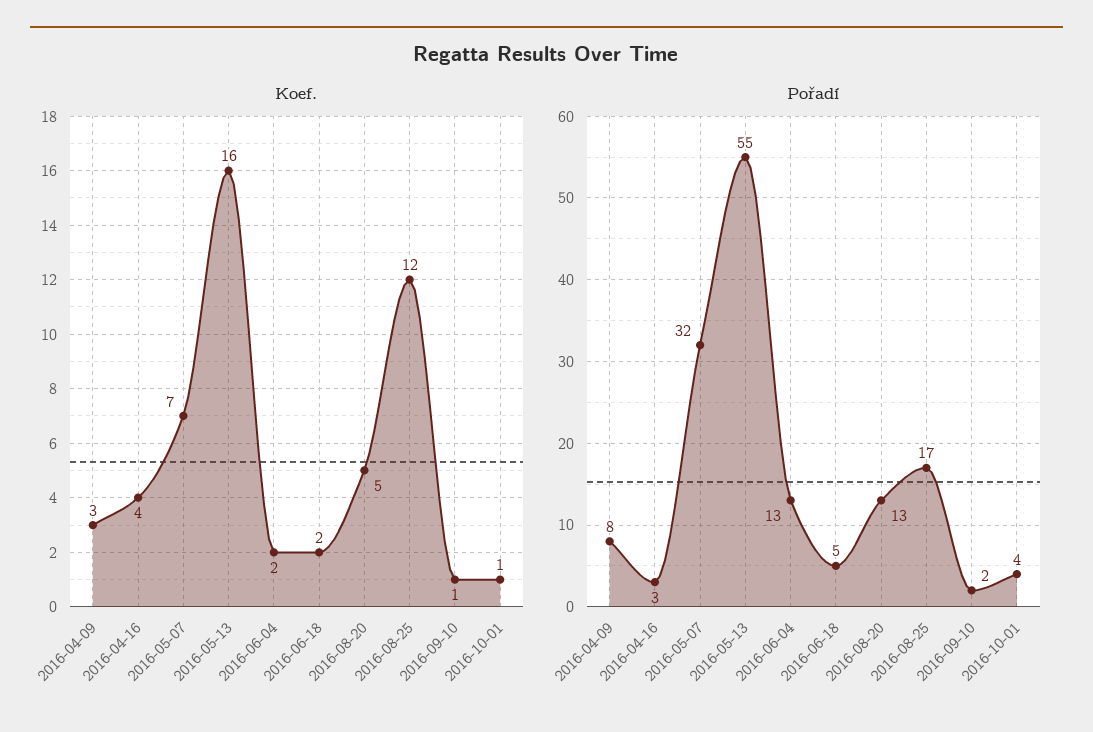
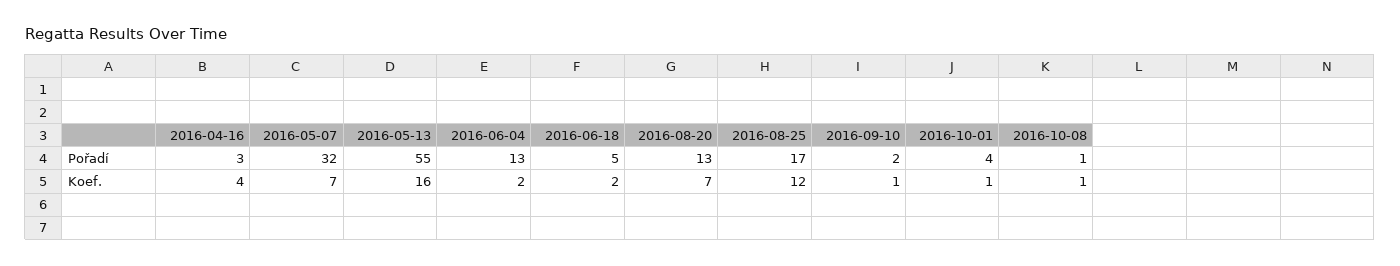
Koef., 2016-04-09: 3 -> none
Koef., 2016-08-20: 5 -> 7
Pořadí, 2016-04-09: 8 -> none
Pořadí, 2016-10-08: none -> 1
Koef., 2016-10-08: none -> 1

